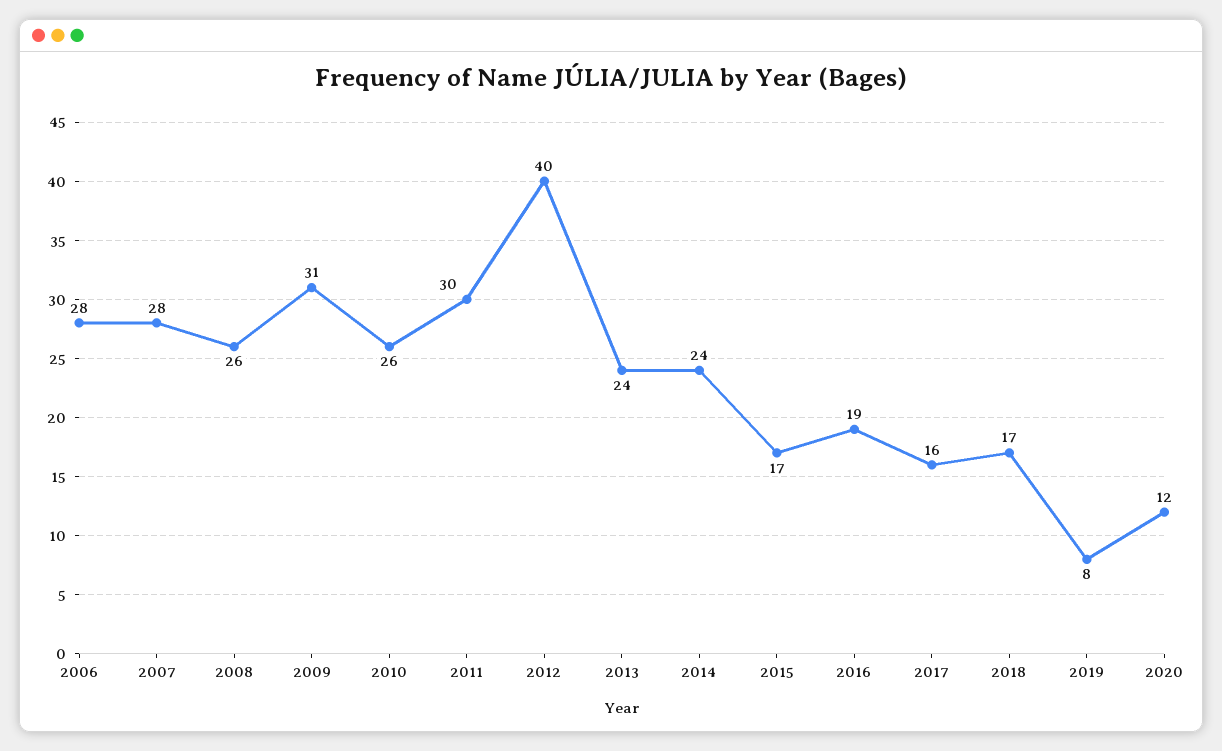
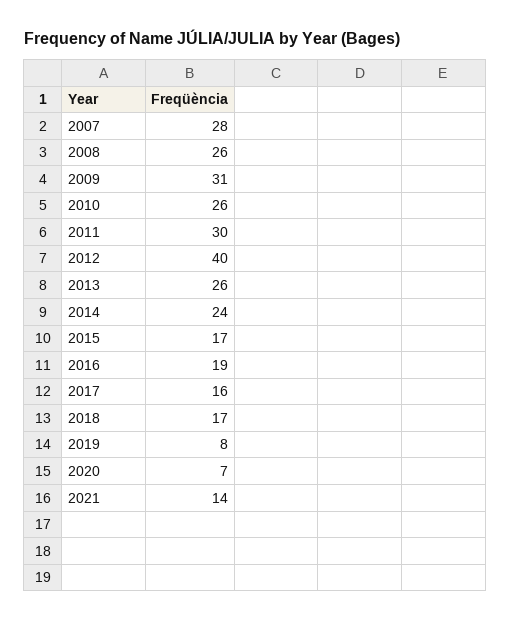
2006: 28 -> none
2013: 24 -> 26
2020: 12 -> 7
2021: none -> 14

